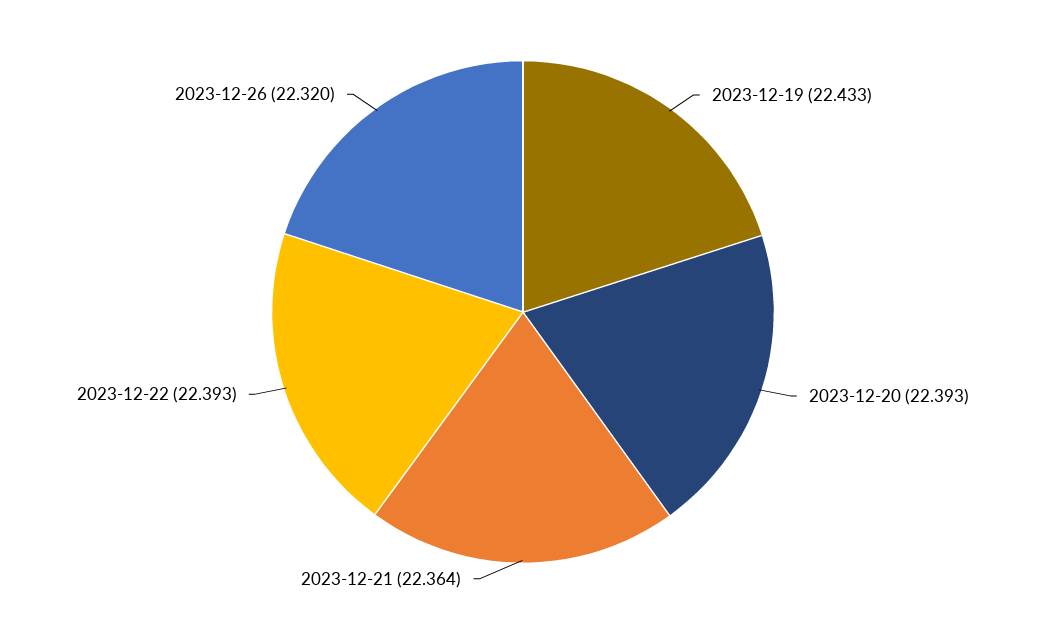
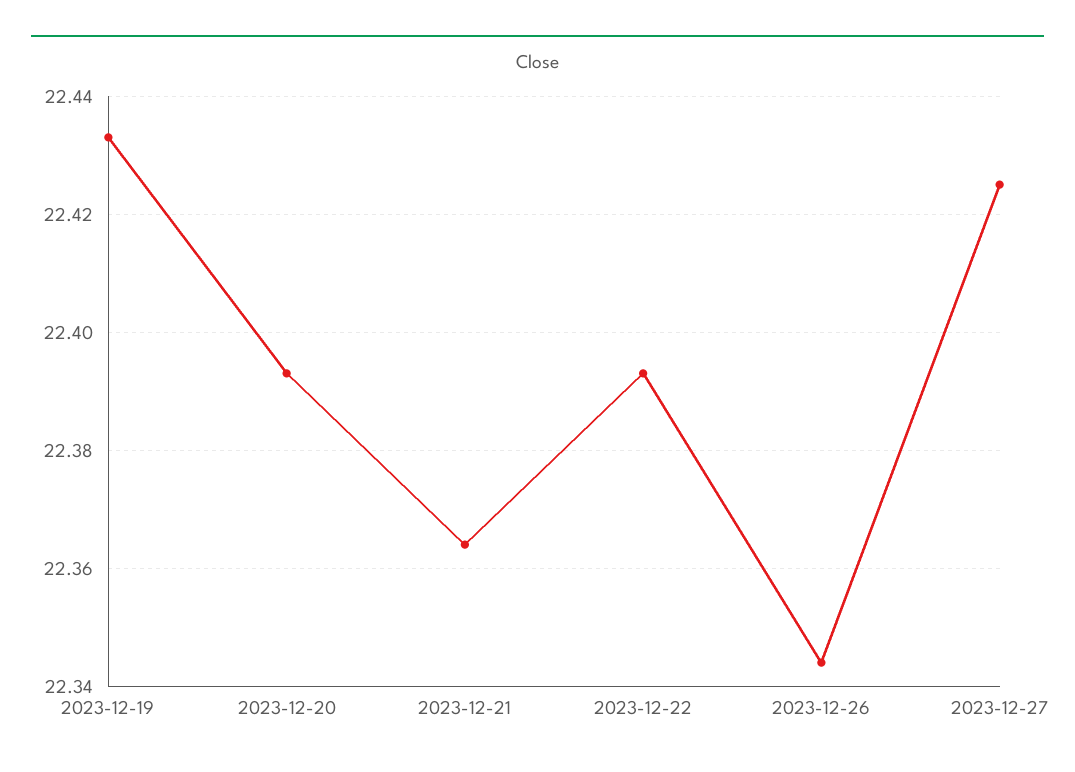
2023-12-26: 22.32 -> 22.345
2023-12-27: none -> 22.425

